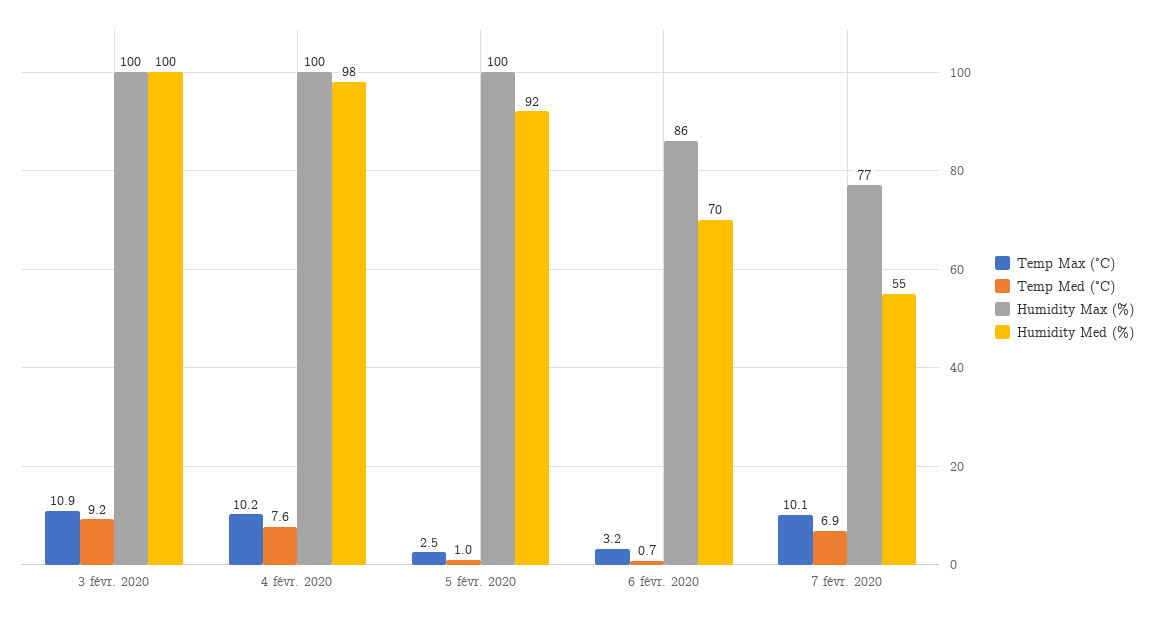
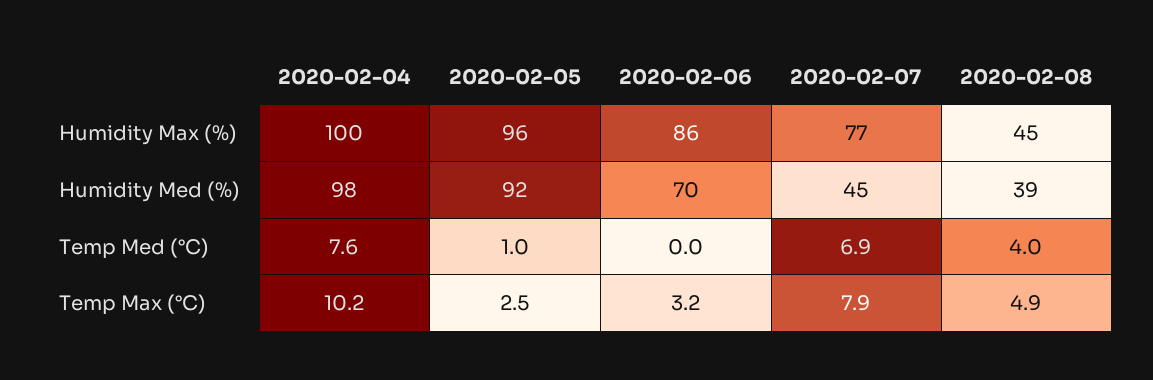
Temp Max (°C), 3 févr. 2020: 10.9 -> none
Temp Med (°C), 3 févr. 2020: 9.2 -> none
Humidity Max (%), 3 févr. 2020: 100 -> none
Humidity Med (%), 3 févr. 2020: 100 -> none
Humidity Max (%), 5 févr. 2020: 100 -> 96
Temp Med (°C), 6 févr. 2020: 0.7 -> 0
Temp Max (°C), 7 févr. 2020: 10.1 -> 7.9
Humidity Med (%), 7 févr. 2020: 55 -> 45
Humidity Max (%), 2020-02-08: none -> 45
Humidity Med (%), 2020-02-08: none -> 39
Temp Med (°C), 2020-02-08: none -> 4
Temp Max (°C), 2020-02-08: none -> 4.9

